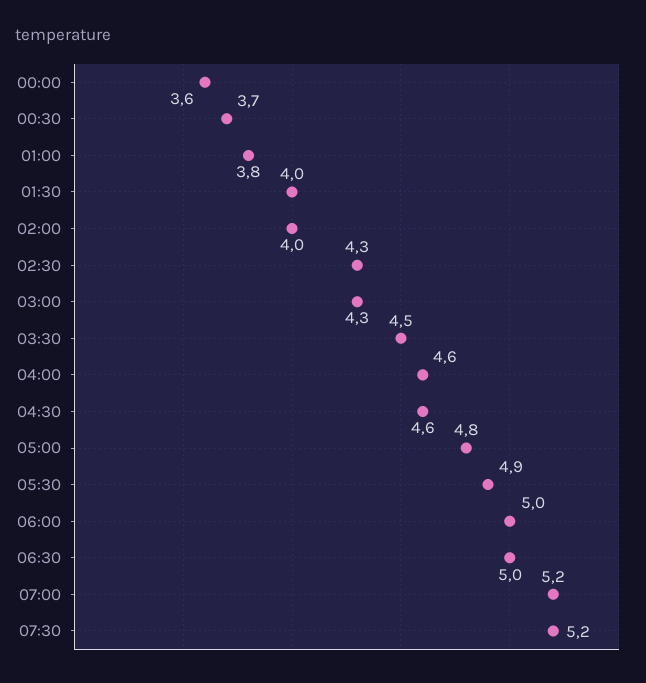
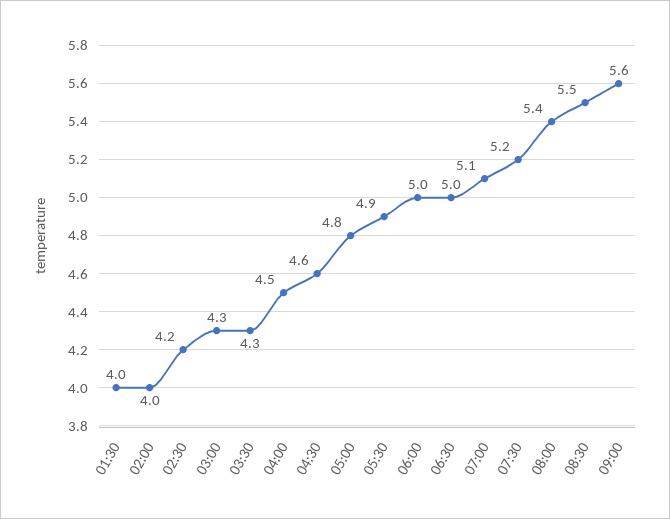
00:00: 3.6 -> none
00:30: 3.7 -> none
01:00: 3.8 -> none
02:30: 4.3 -> 4.2
03:30: 4.5 -> 4.3
04:00: 4.6 -> 4.5
07:00: 5.2 -> 5.1
08:00: none -> 5.4
08:30: none -> 5.5
09:00: none -> 5.6

